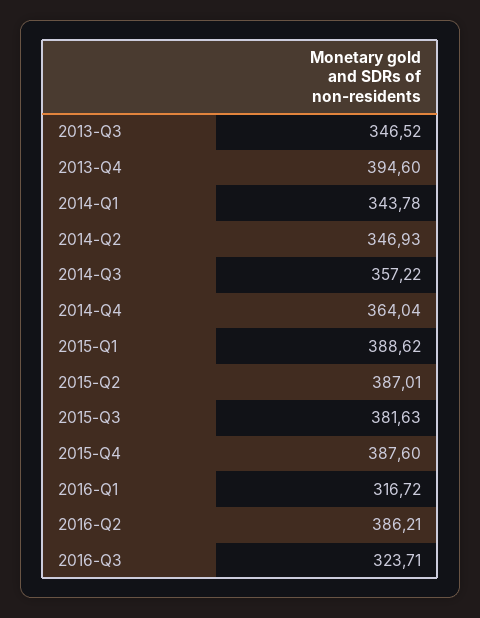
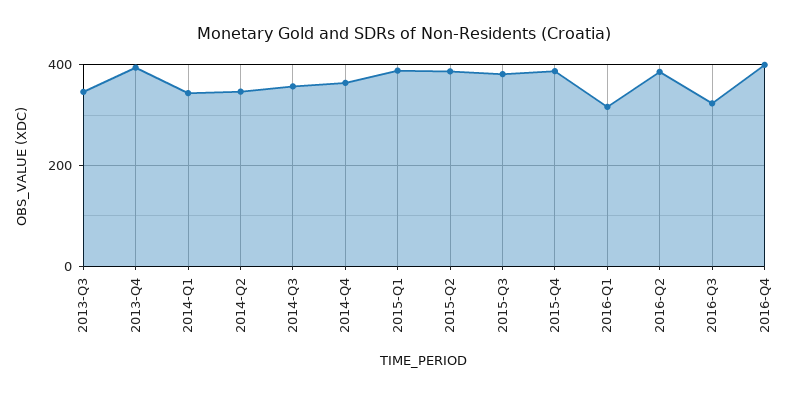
2016-Q4: none -> 400

